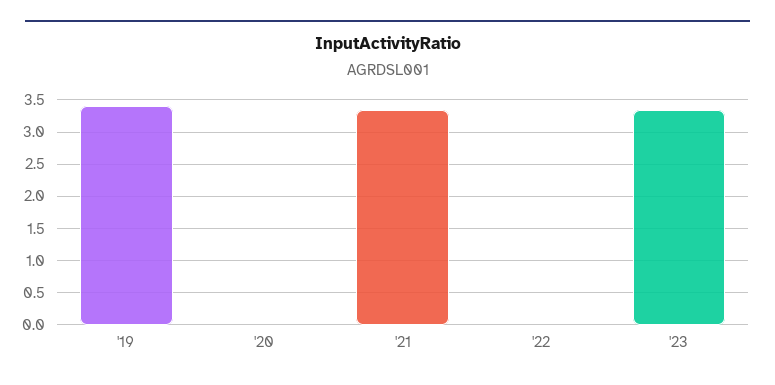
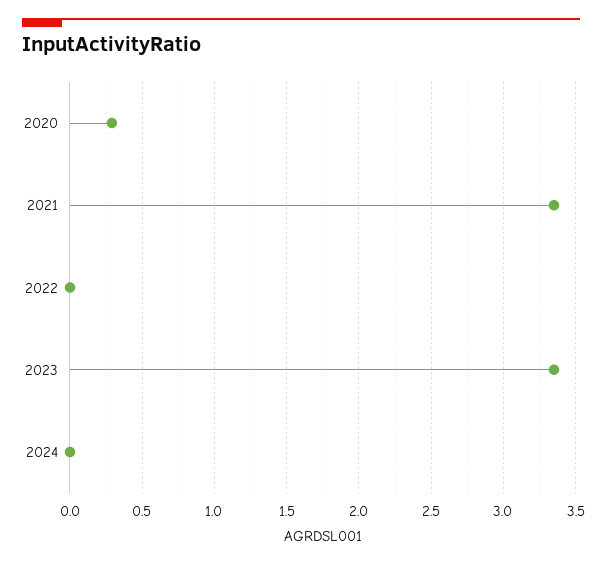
'19: 3.4 -> none
'20: 0 -> 0.3
2024: none -> 0

